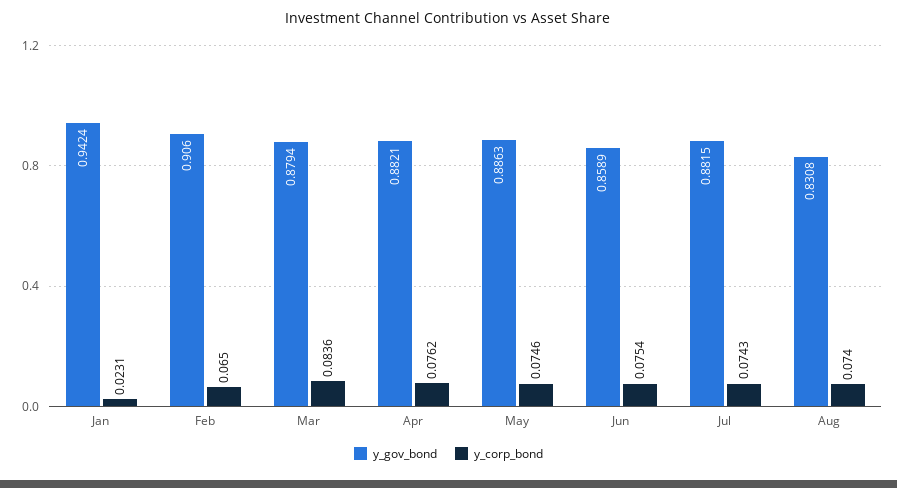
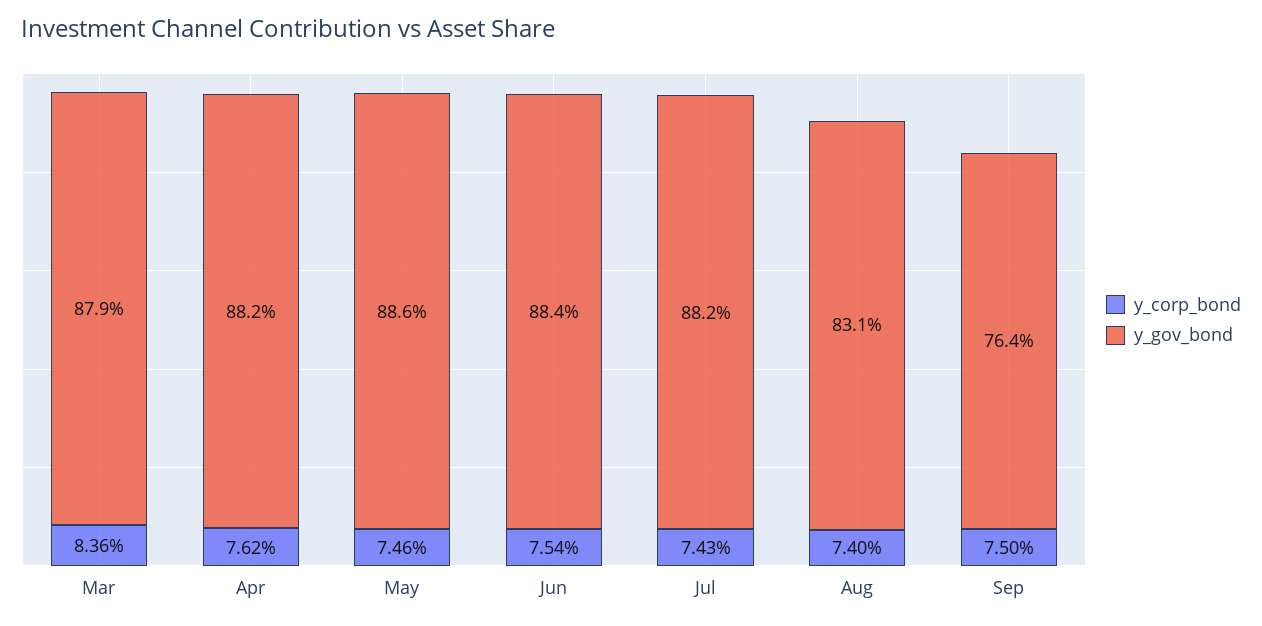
y_gov_bond, Jan: 0.9424 -> none
y_corp_bond, Jan: 0.0231 -> none
y_gov_bond, Feb: 0.906 -> none
y_corp_bond, Feb: 0.065 -> none
y_gov_bond, Jun: 0.8589 -> 0.884
y_corp_bond, Sep: none -> 0.075
y_gov_bond, Sep: none -> 0.764

